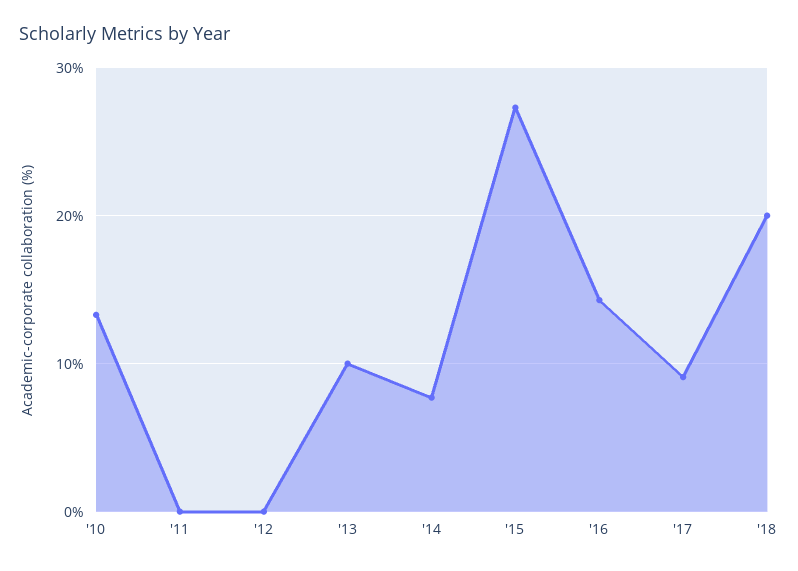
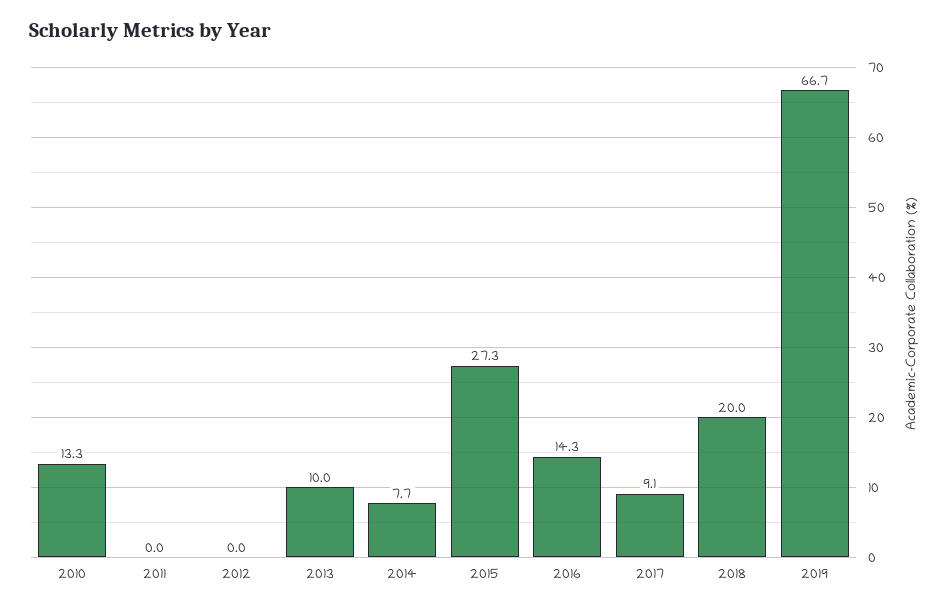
2019: none -> 66.7

